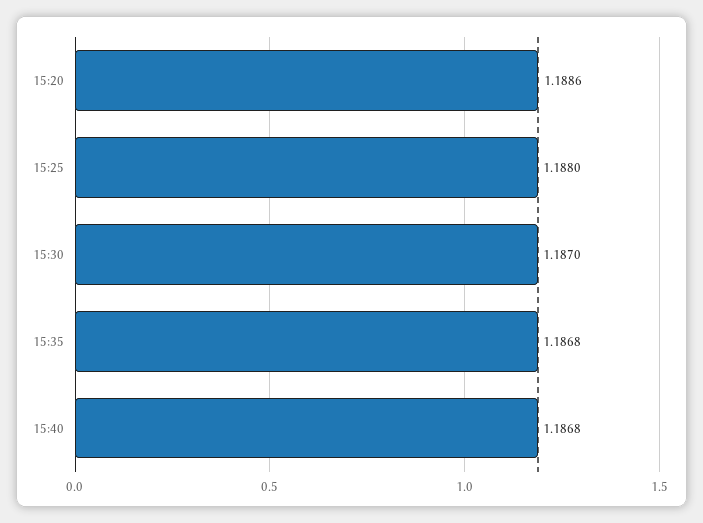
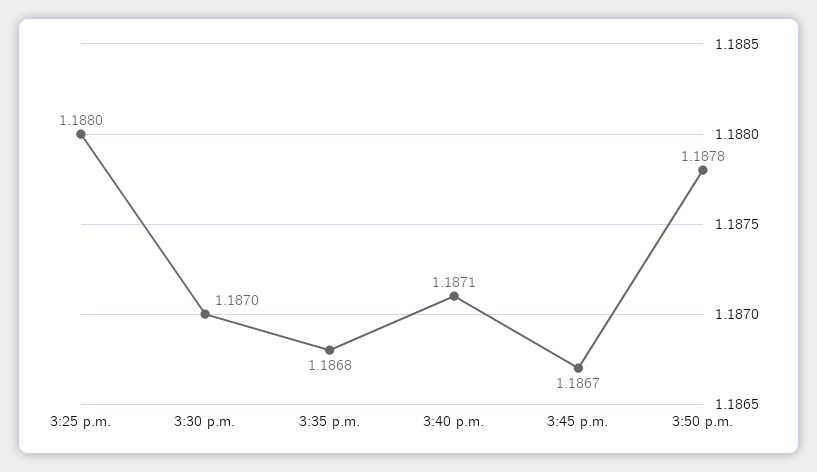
15:20: 1.1886 -> none
15:40: 1.1868 -> 1.1871
3:45 p.m.: none -> 1.1867
3:50 p.m.: none -> 1.1878

